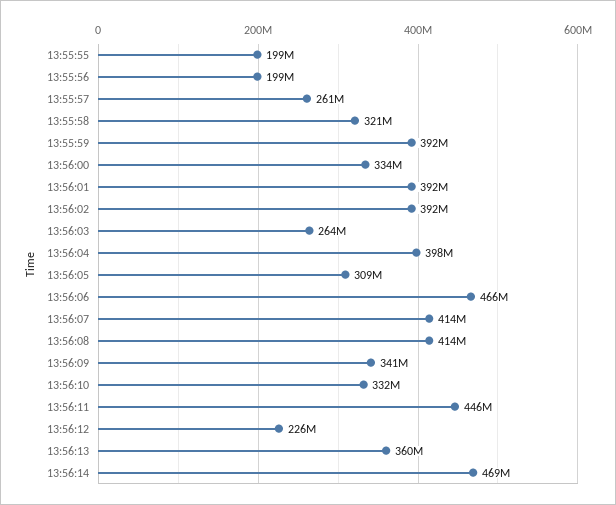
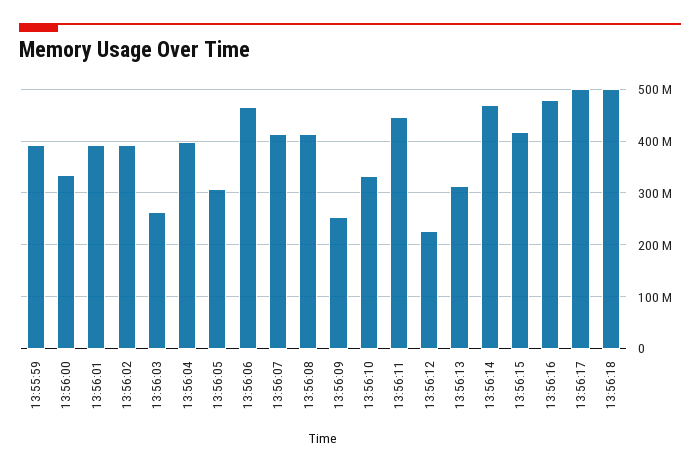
13:55:55: 199000000 -> none
13:55:56: 199000000 -> none
13:55:57: 261000000 -> none
13:55:58: 321000000 -> none
13:56:09: 341000000 -> 260000000
13:56:13: 360000000 -> 320000000
13:56:15: none -> 420000000
13:56:16: none -> 480000000
13:56:17: none -> 500000000
13:56:18: none -> 500000000

